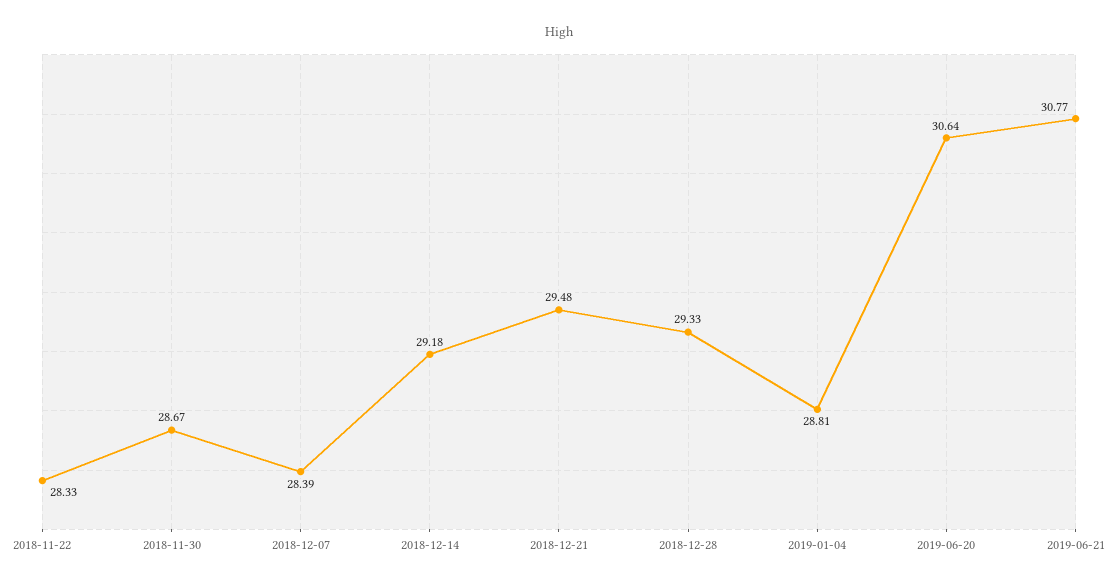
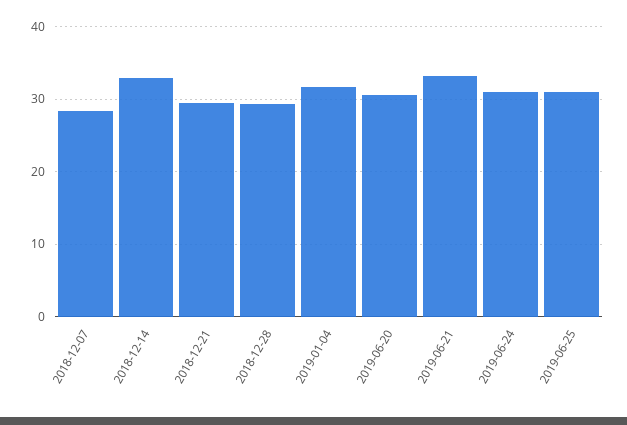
2018-11-22: 28.33 -> none
2018-11-30: 28.67 -> none
2018-12-14: 29.18 -> 33
2019-01-04: 28.81 -> 32
2019-06-21: 30.77 -> 33
2019-06-24: none -> 31
2019-06-25: none -> 31

